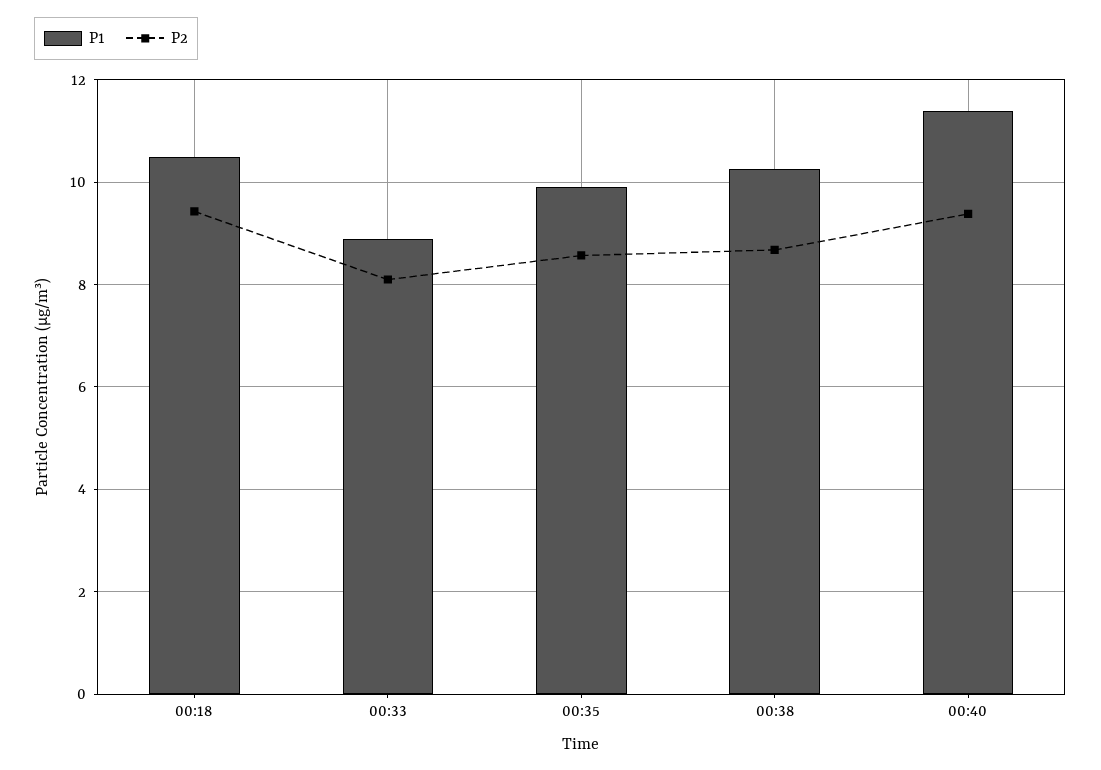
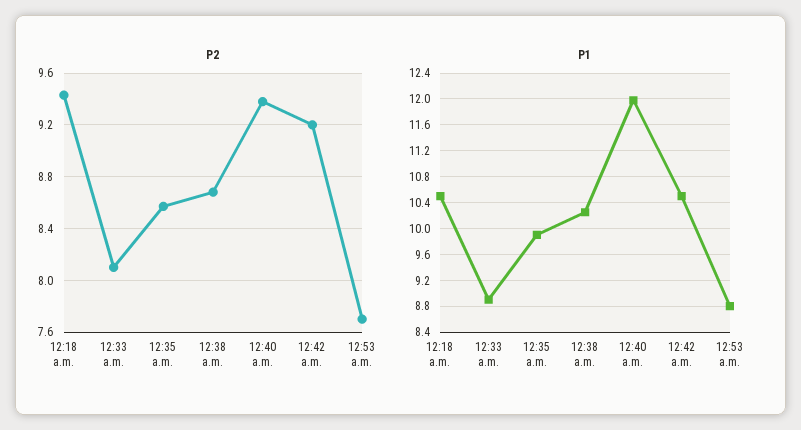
P1, 00:40: 11.4 -> 12
P2, 12:42 a.m.: none -> 9.2
P2, 12:53 a.m.: none -> 7.7
P1, 12:42 a.m.: none -> 10.5
P1, 12:53 a.m.: none -> 8.8

